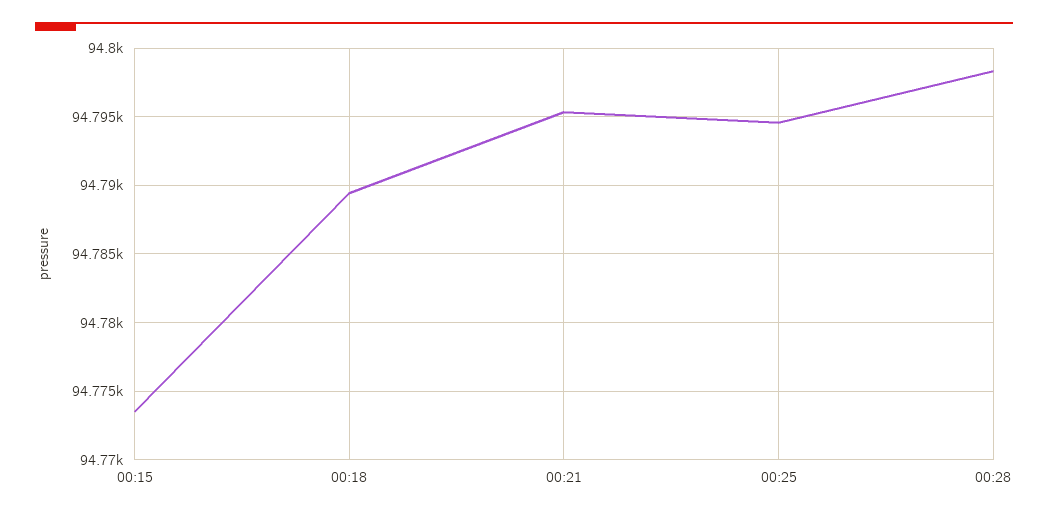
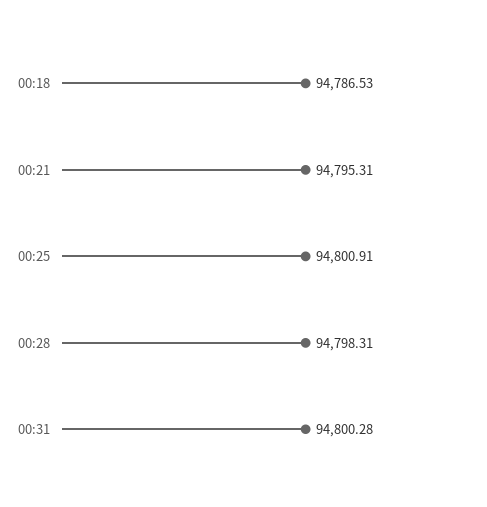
00:15: 94773.5 -> none
00:18: 94789.5 -> 94786.53
00:25: 94794.5 -> 94800.91
00:31: none -> 94800.28

